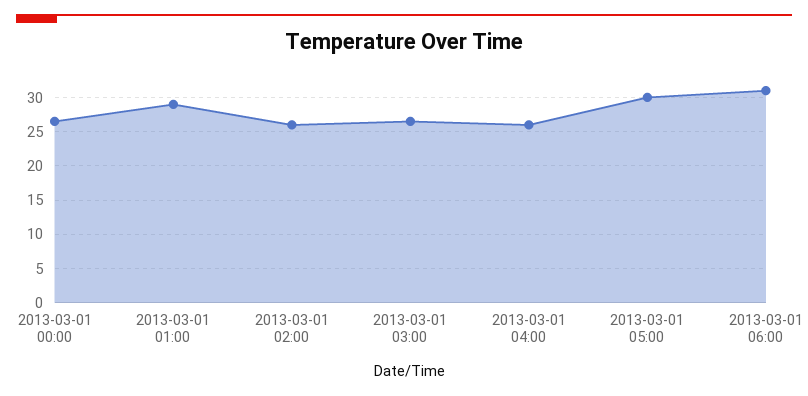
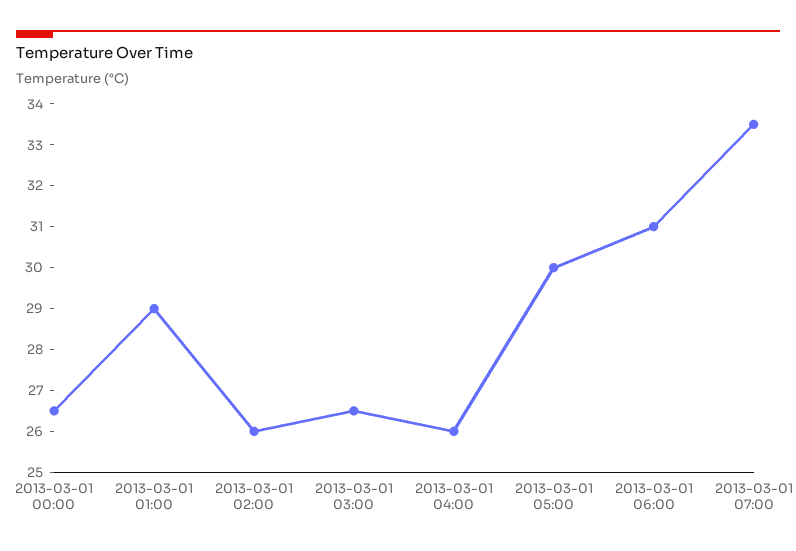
2013-03-01 07:00: none -> 33.5

